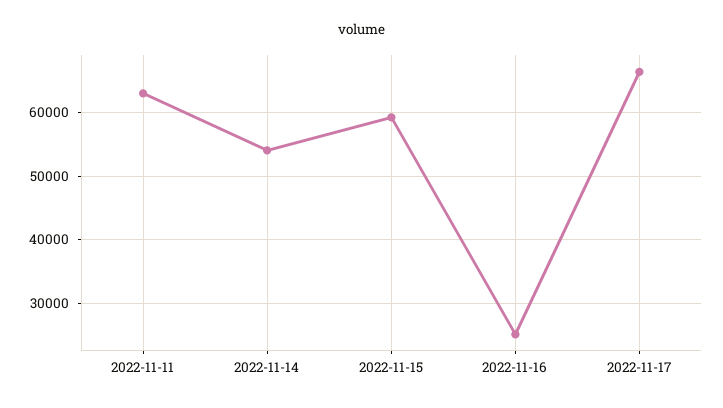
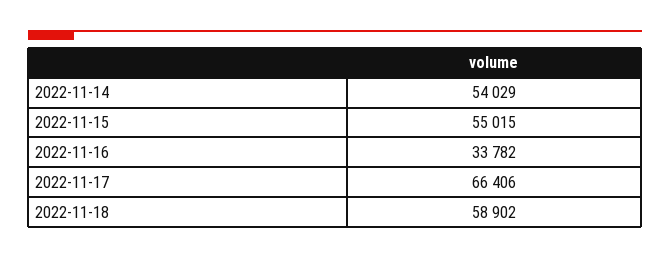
2022-11-11: 63000 -> none
2022-11-15: 59000 -> 55015
2022-11-16: 25000 -> 33782
2022-11-18: none -> 58902

